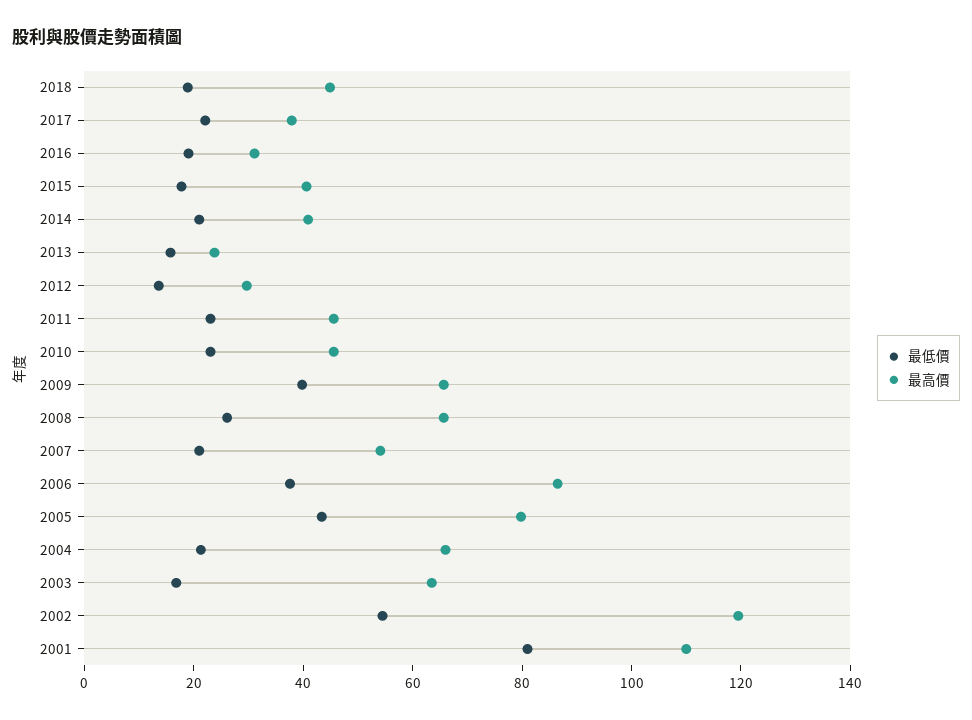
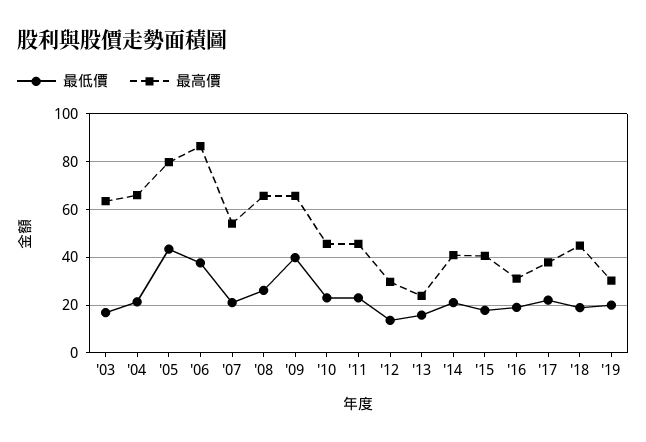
最低價, 2002: 55 -> none
最高價, 2002: 120 -> none
最低價, 2001: 80 -> none
最高價, 2001: 110 -> none
最低價, '19: none -> 20
最高價, '19: none -> 30

